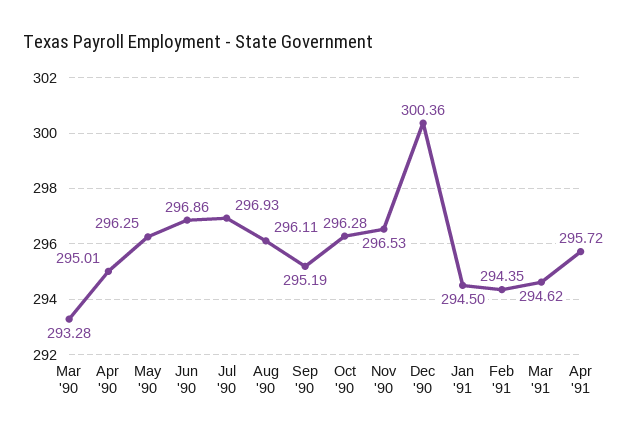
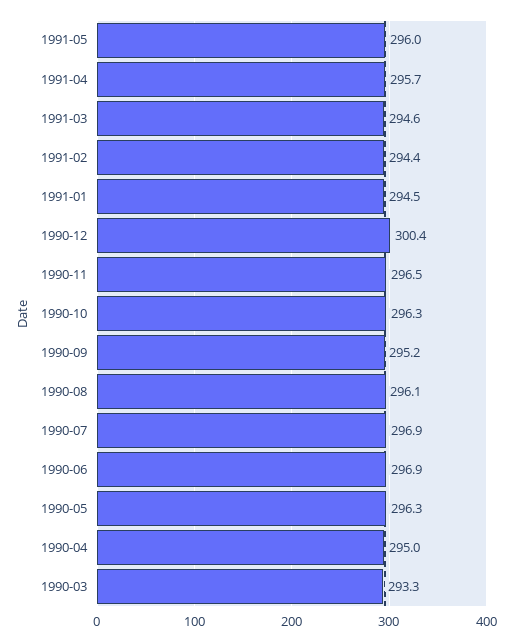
1991-05: none -> 296

